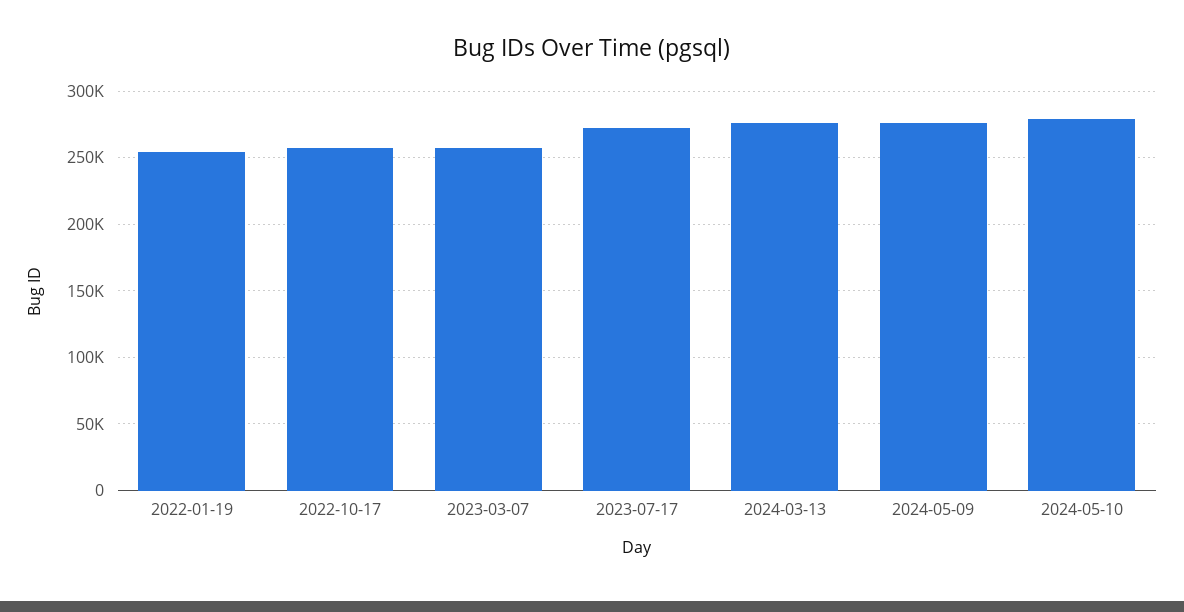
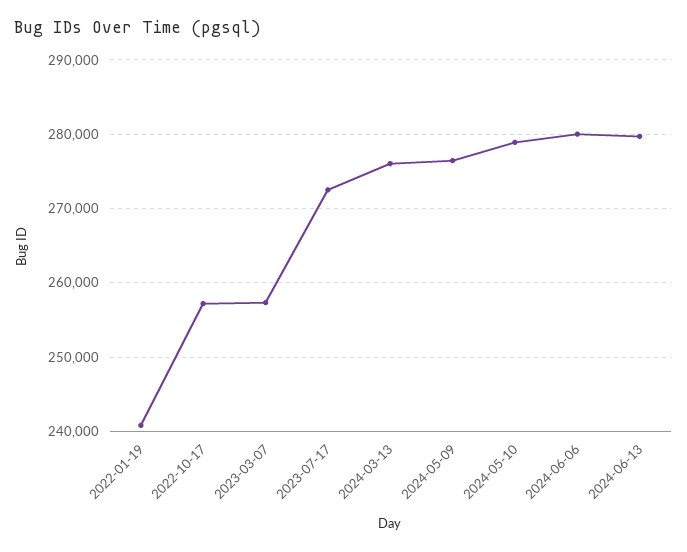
2022-01-19: 255000 -> 241000
2024-06-06: none -> 280000
2024-06-13: none -> 280000

